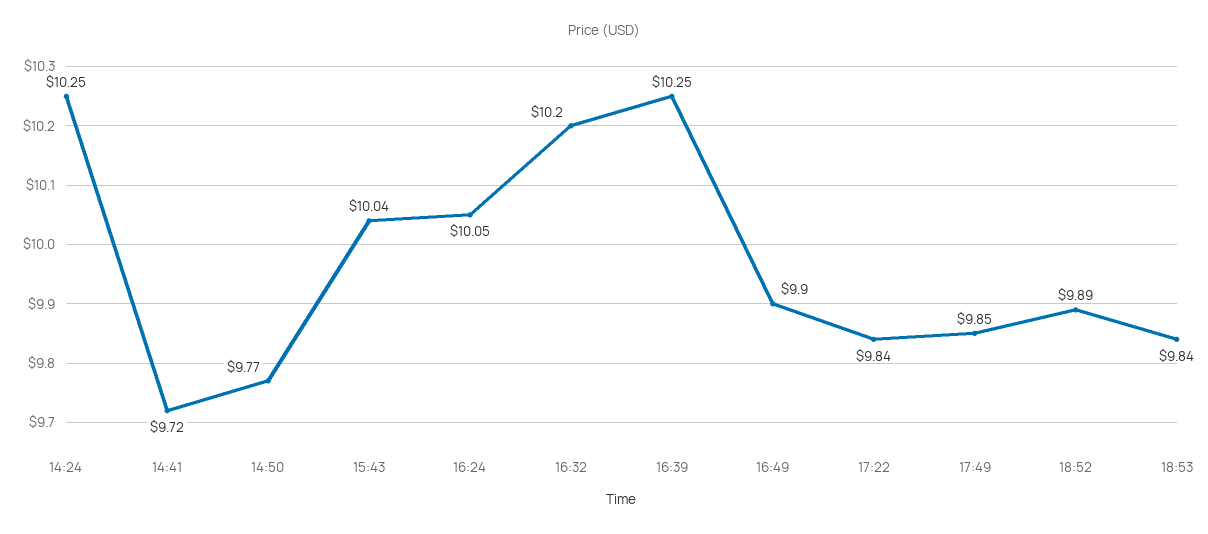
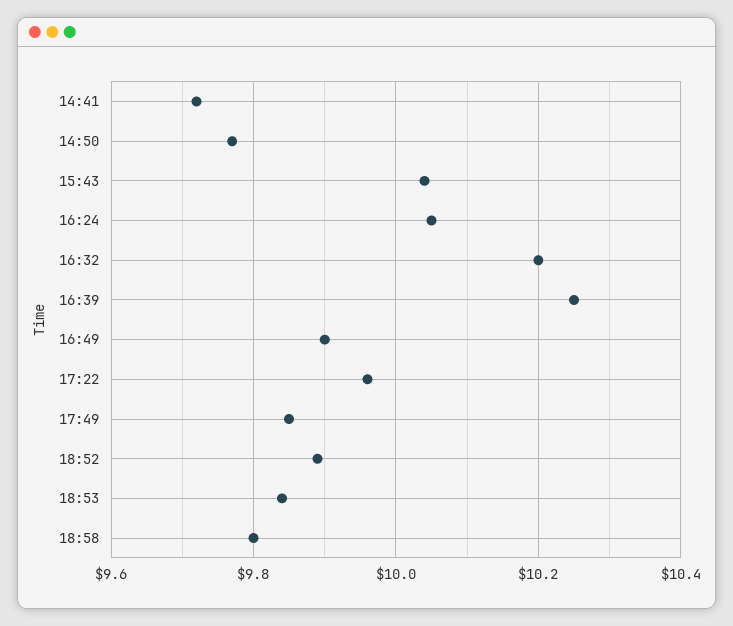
14:24: 10.25 -> none
17:22: 9.84 -> 9.95
18:58: none -> 9.8

